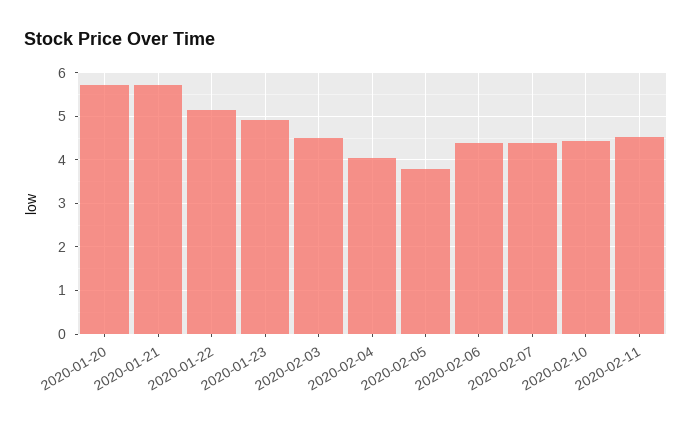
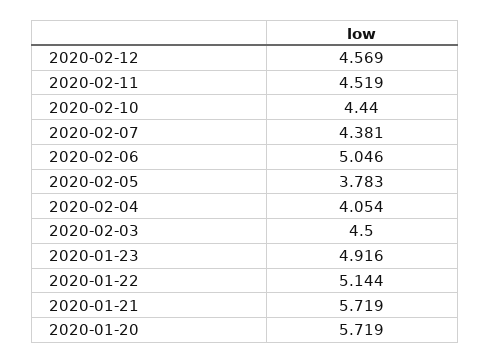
2020-02-06: 4.4 -> 5.046
2020-02-12: none -> 4.569

